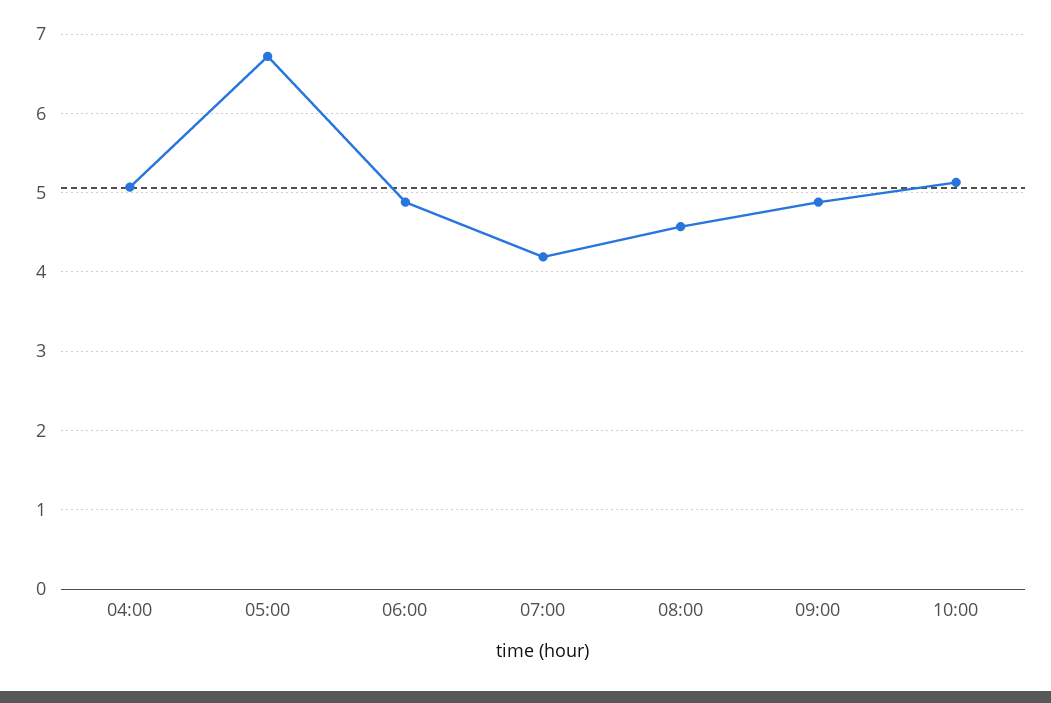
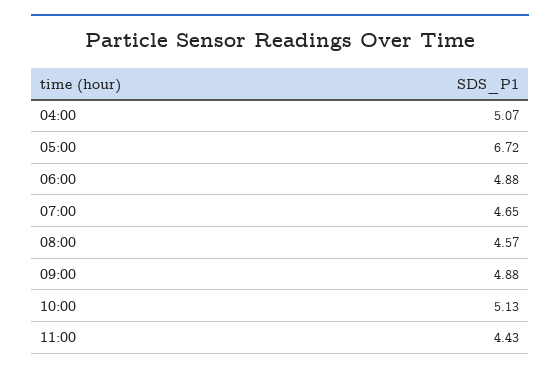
07:00: 4.2 -> 4.65
11:00: none -> 4.43

